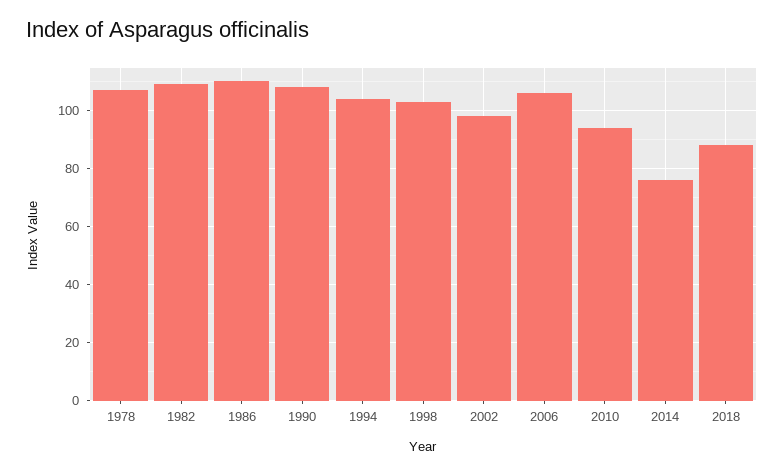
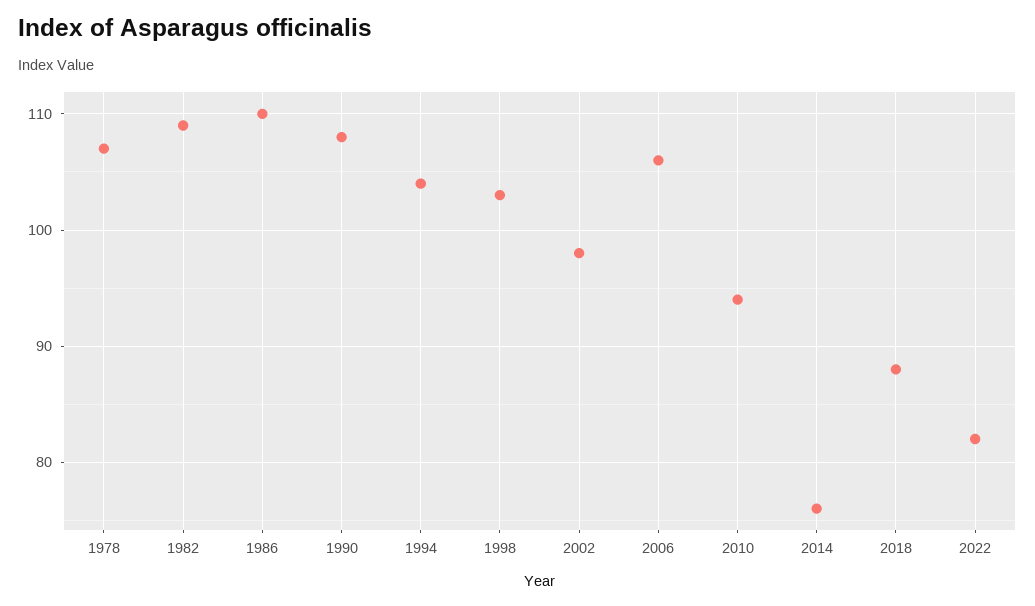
2022: none -> 82

